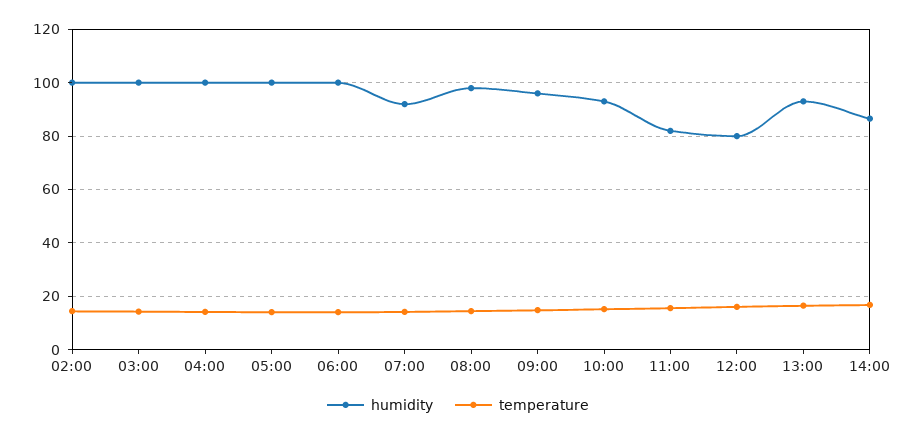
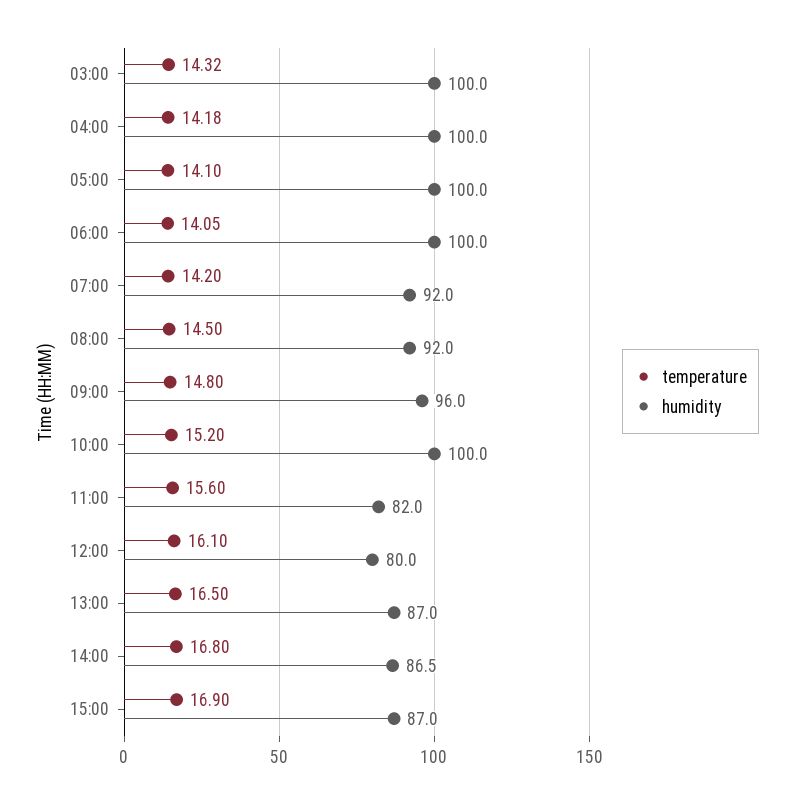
humidity, 02:00: 100 -> none
temperature, 02:00: 15 -> none
humidity, 08:00: 97.5 -> 92
humidity, 10:00: 92.5 -> 100
humidity, 13:00: 92.5 -> 87
temperature, 15:00: none -> 16.9
humidity, 15:00: none -> 87

